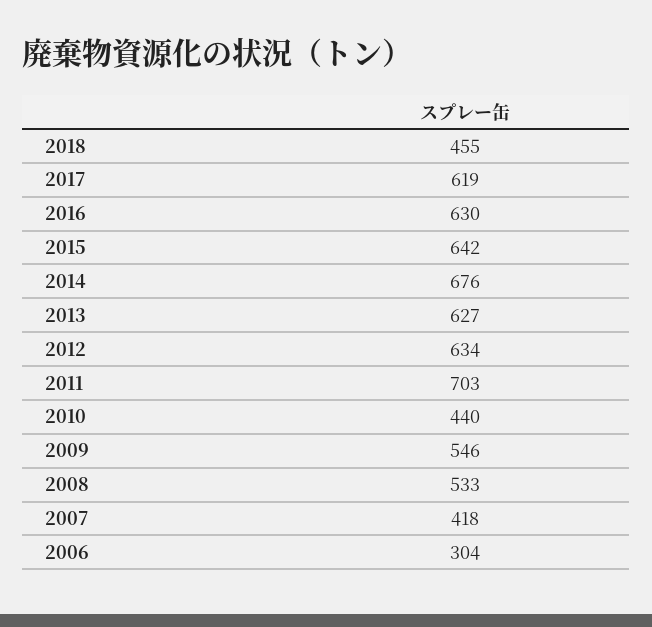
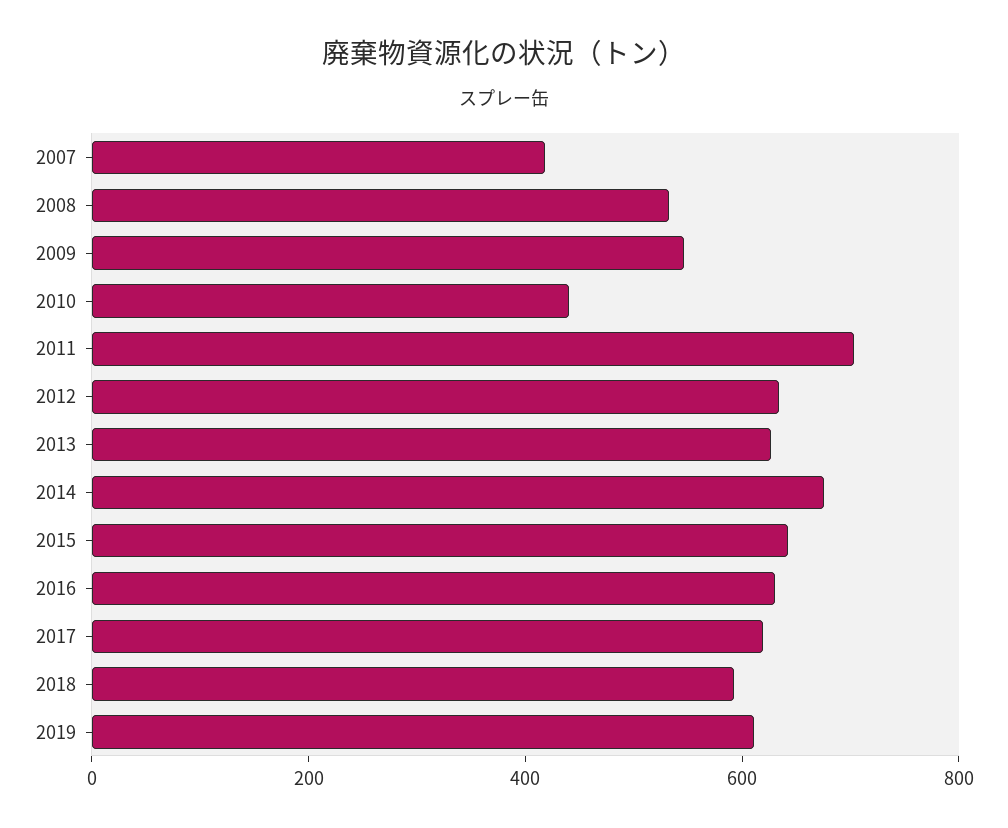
2018: 455 -> 600
2006: 304 -> none
2019: none -> 600

